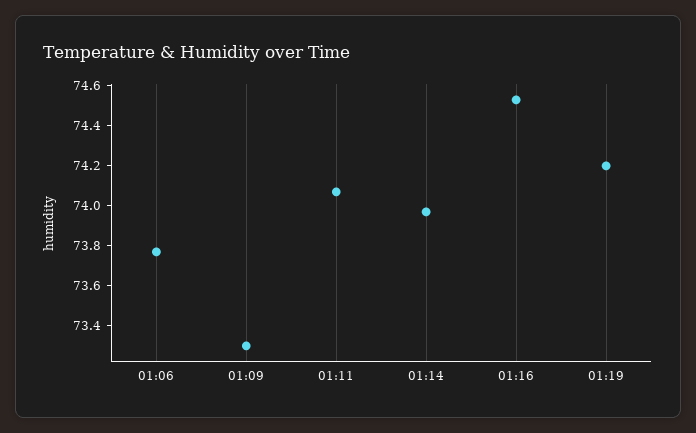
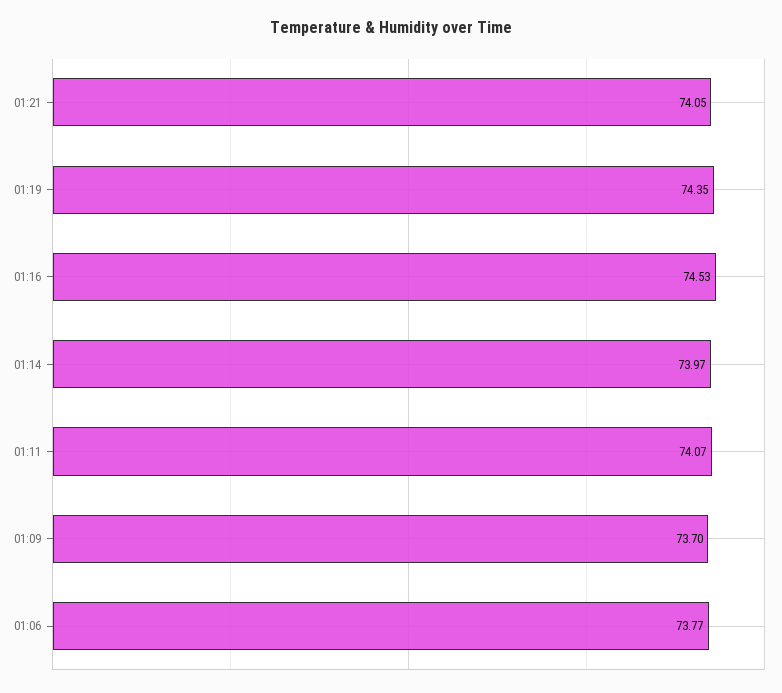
01:09: 73.3 -> 73.7
01:19: 74.2 -> 74.35
01:21: none -> 74.05

